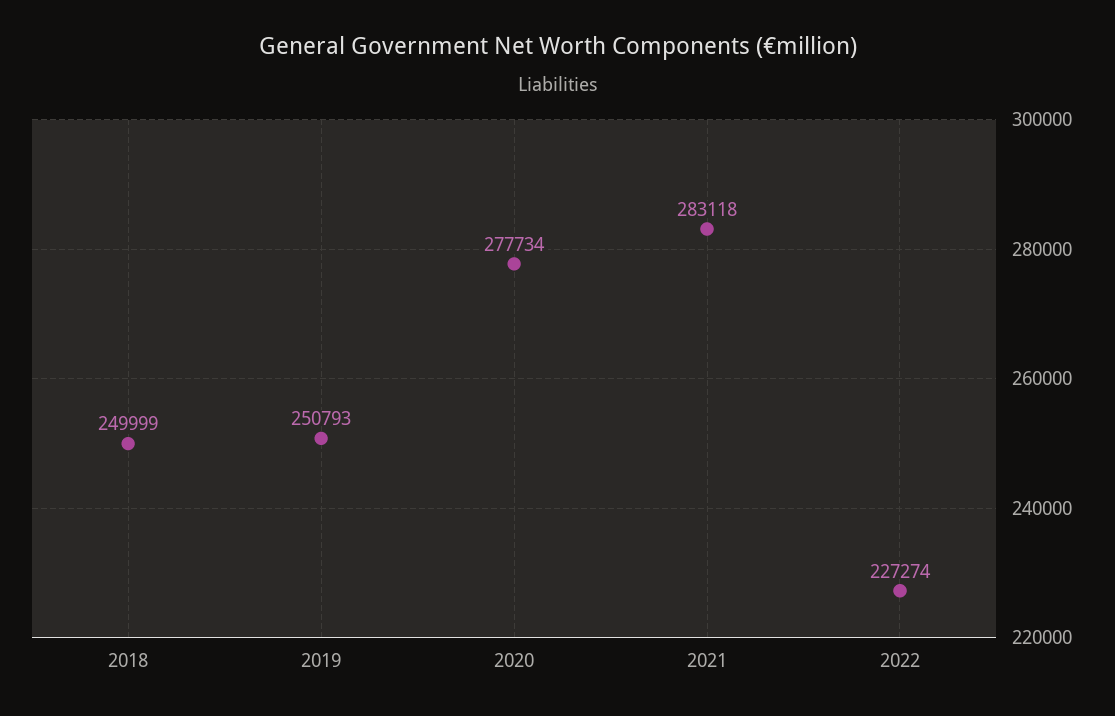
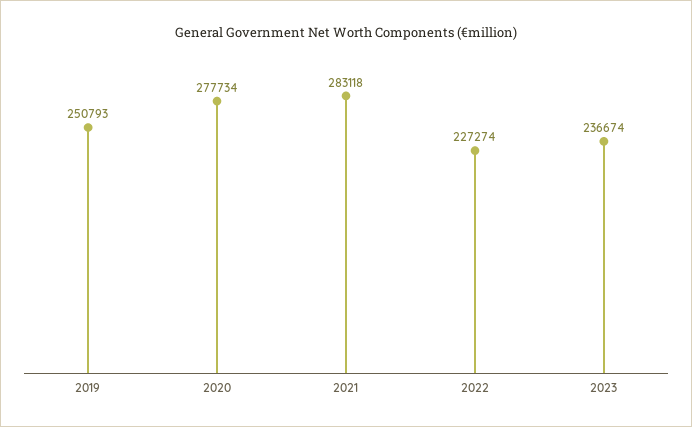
2018: 249999 -> none
2023: none -> 236674

